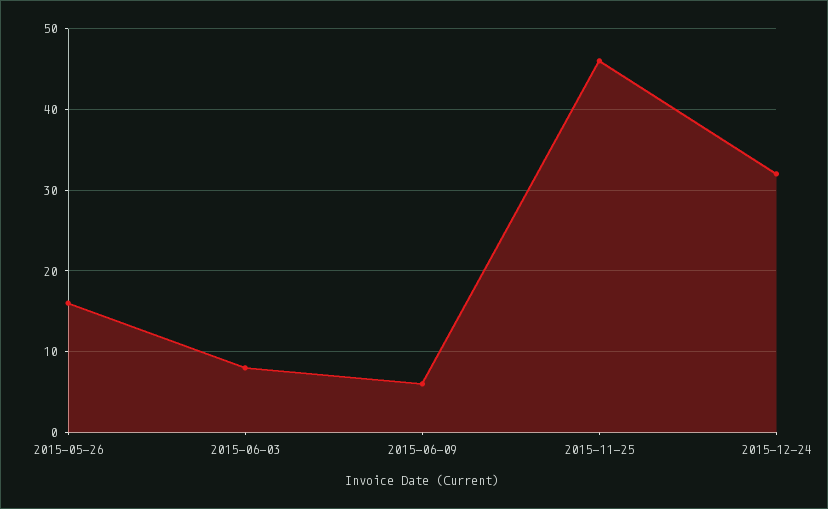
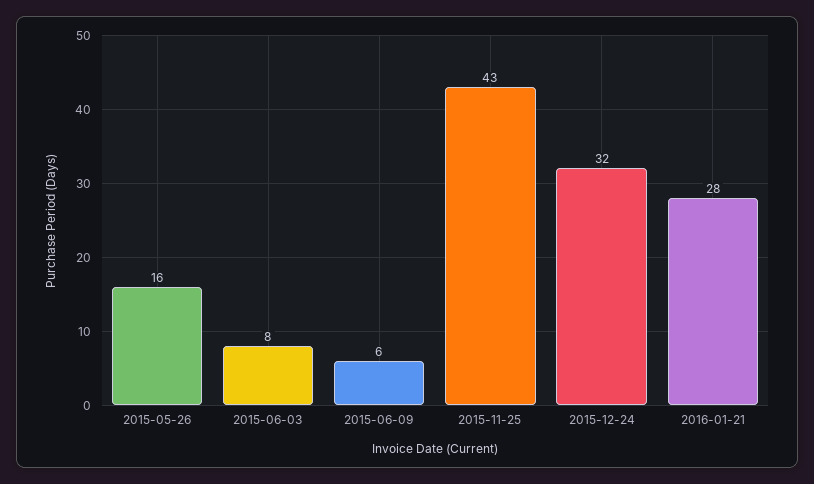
2015-11-25: 46 -> 43
2016-01-21: none -> 28

